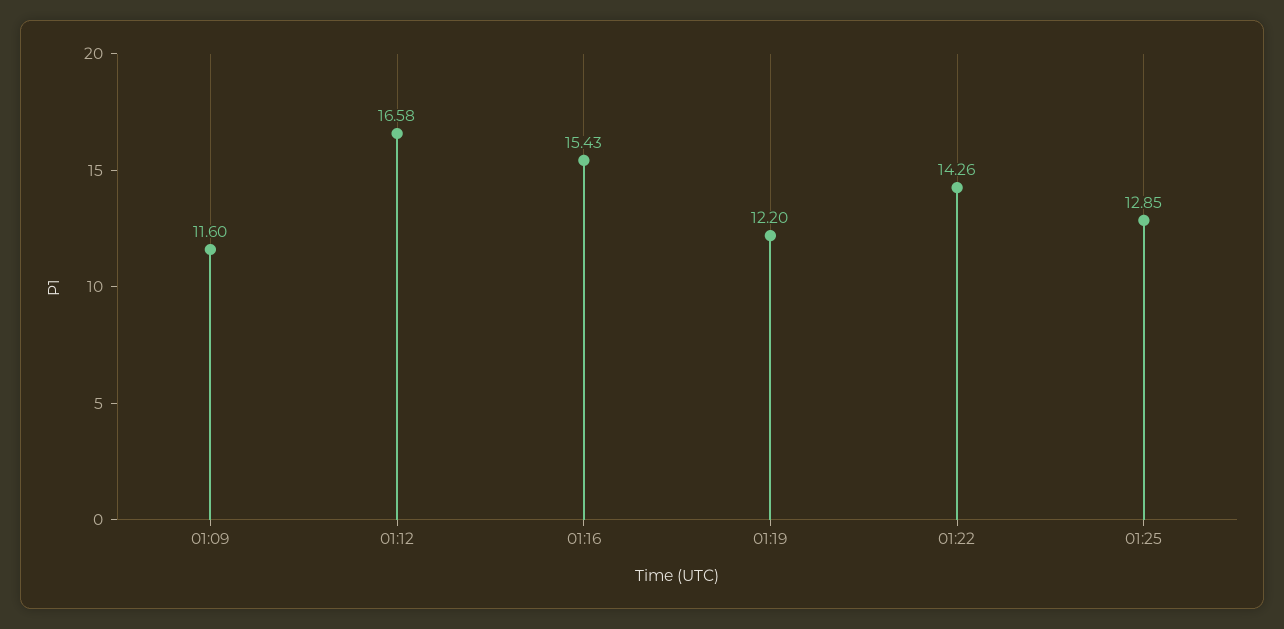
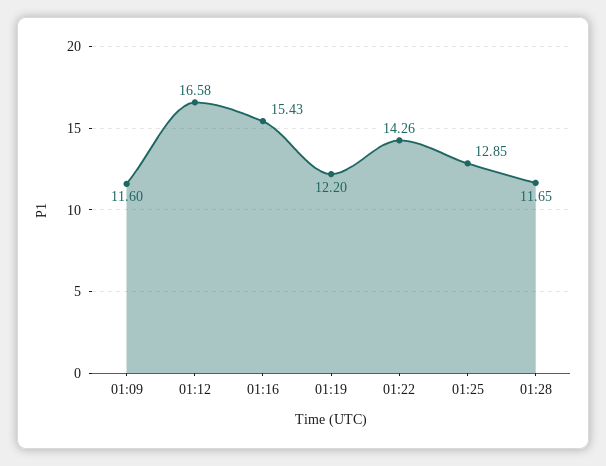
01:28: none -> 11.65

